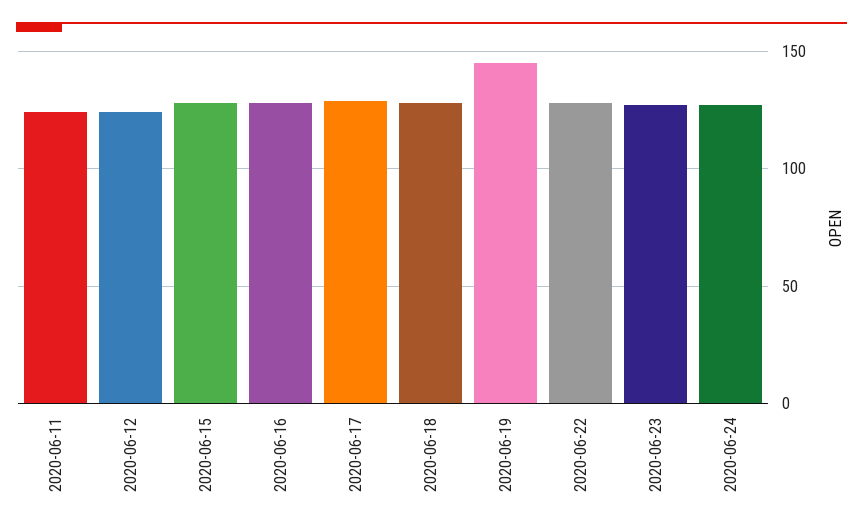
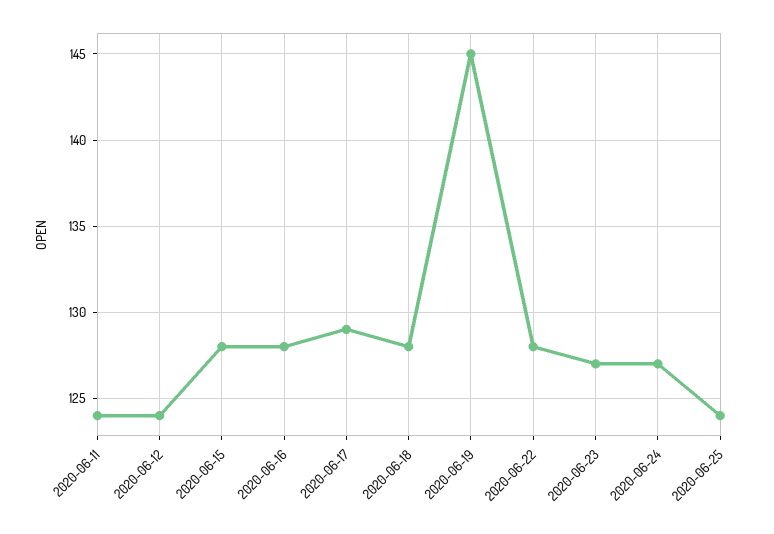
2020-06-25: none -> 124

